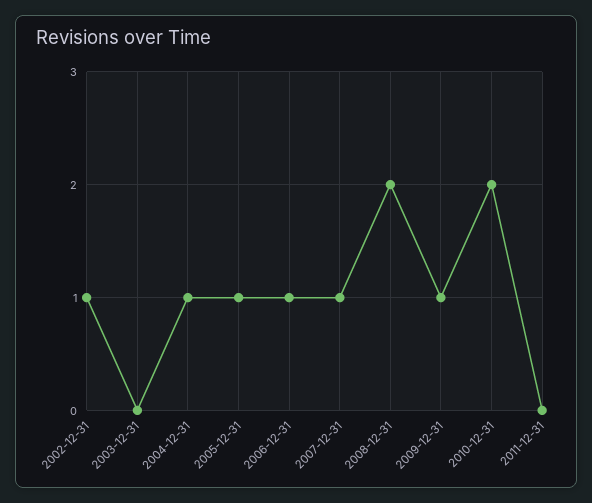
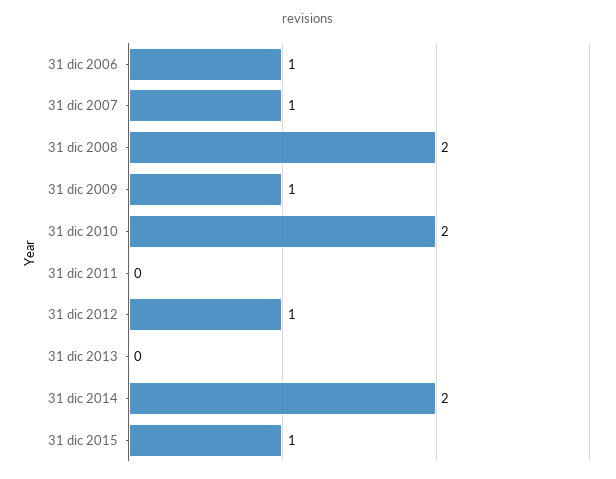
2002-12-31: 1 -> none
2003-12-31: 0 -> none
2004-12-31: 1 -> none
2005-12-31: 1 -> none
31 dic 2012: none -> 1
31 dic 2013: none -> 0
31 dic 2014: none -> 2
31 dic 2015: none -> 1

